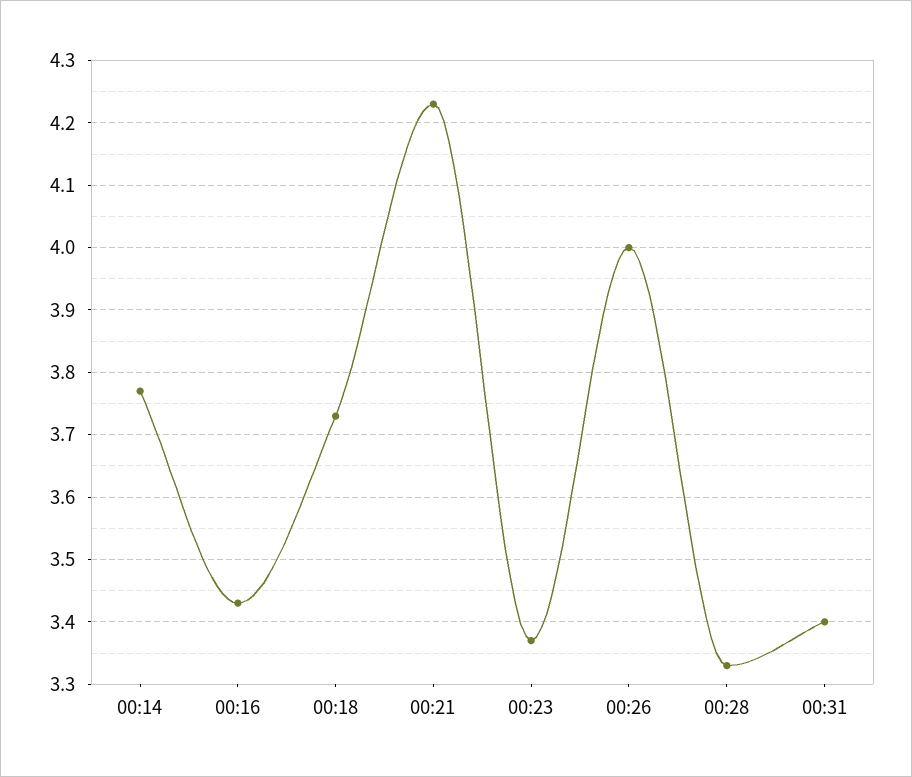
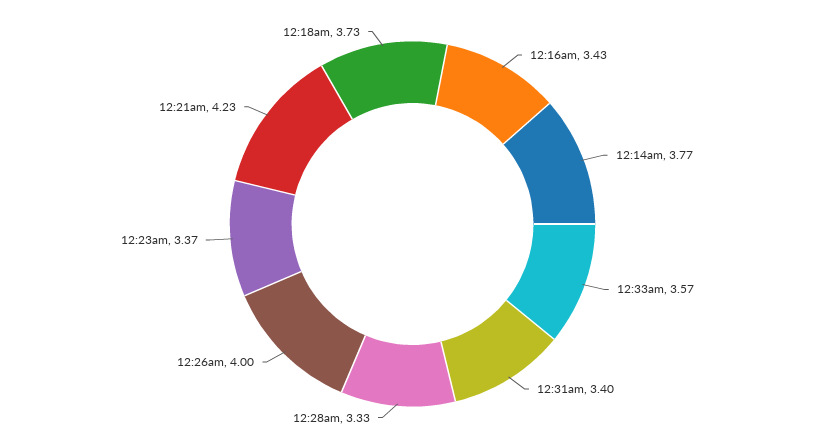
12:33am: none -> 3.57

